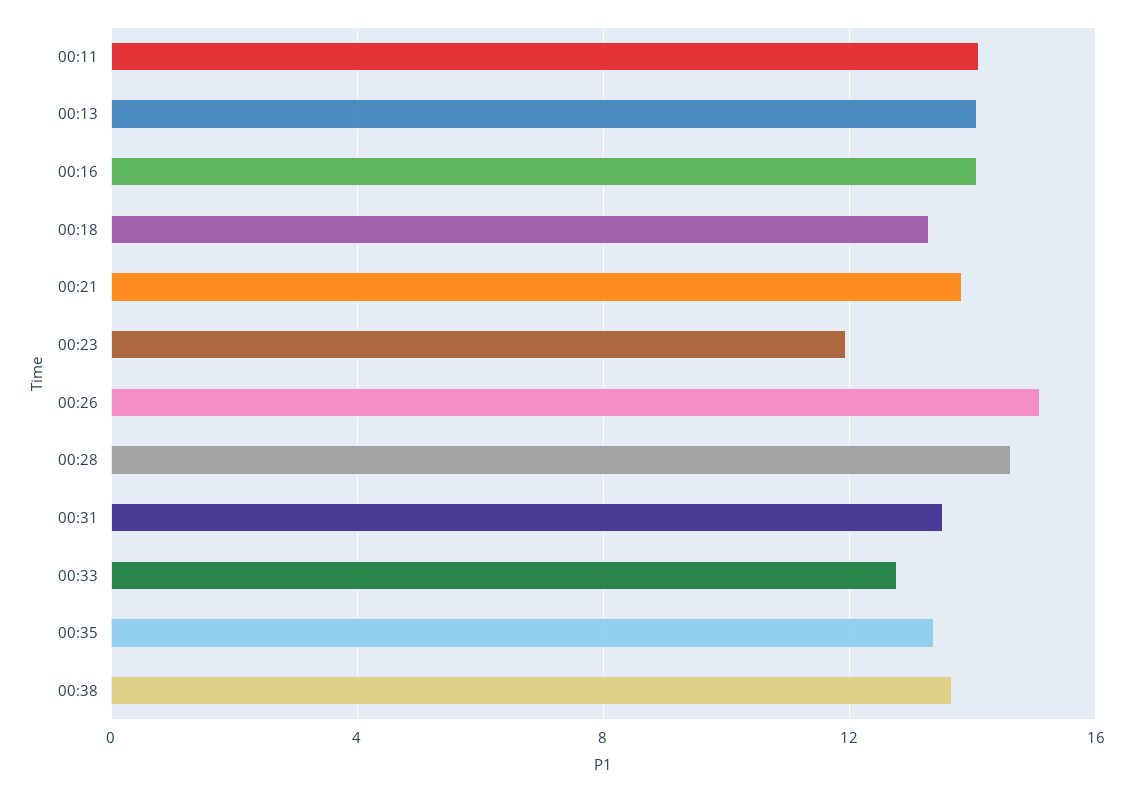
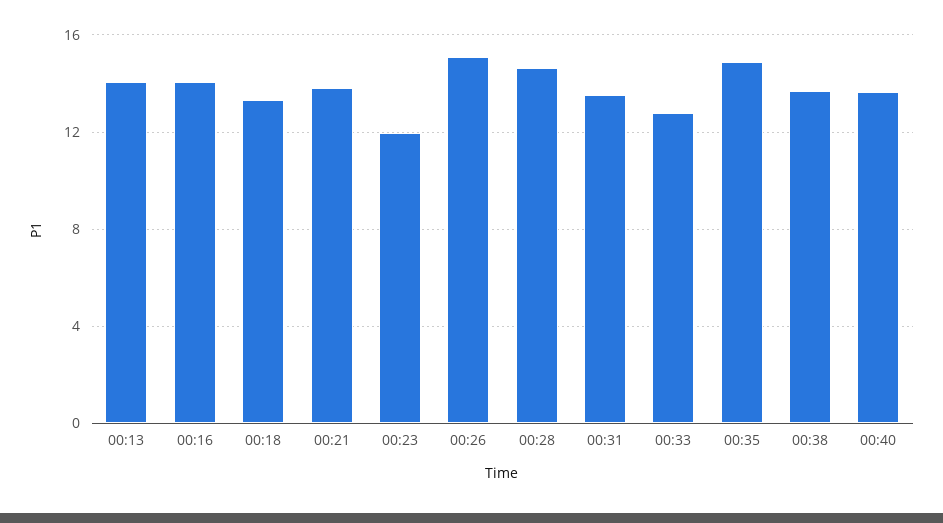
00:11: 14 -> none
00:35: 13.5 -> 15
00:40: none -> 13.5

